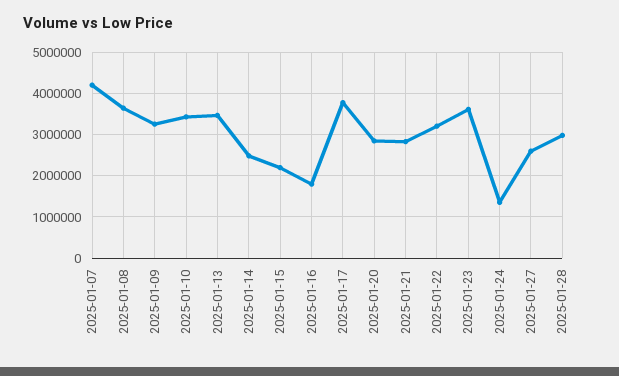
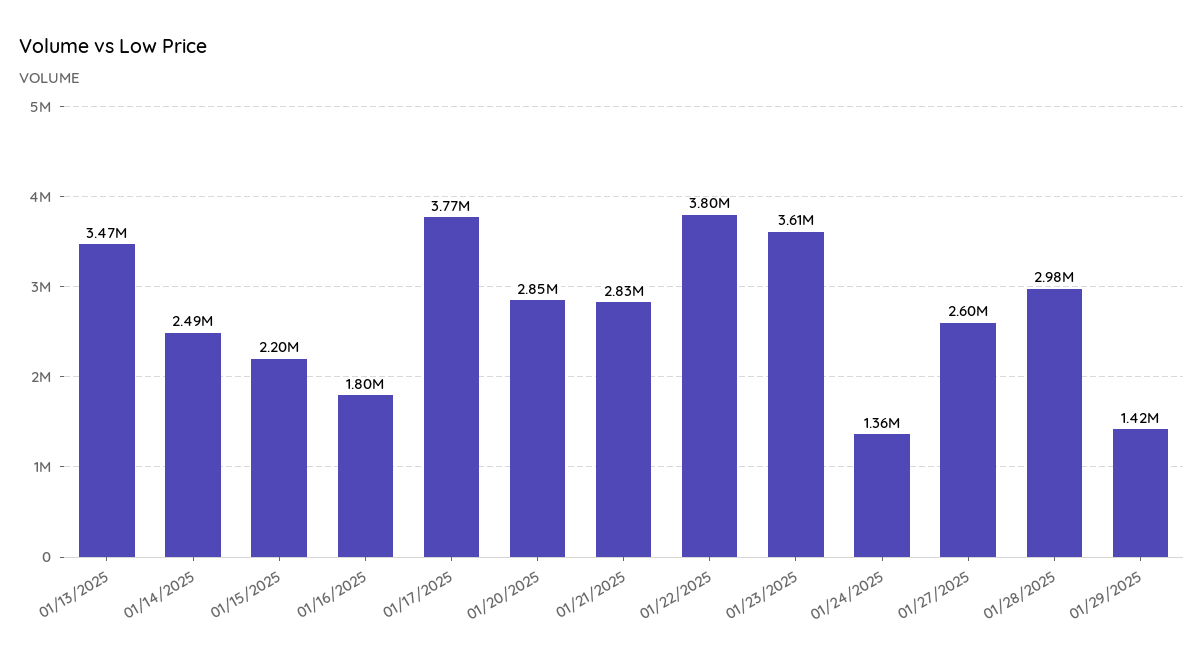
2025-01-07: 4200000 -> none
2025-01-08: 3600000 -> none
2025-01-09: 3200000 -> none
2025-01-10: 3400000 -> none
2025-01-22: 3200000 -> 3800000
01/29/2025: none -> 1420000

